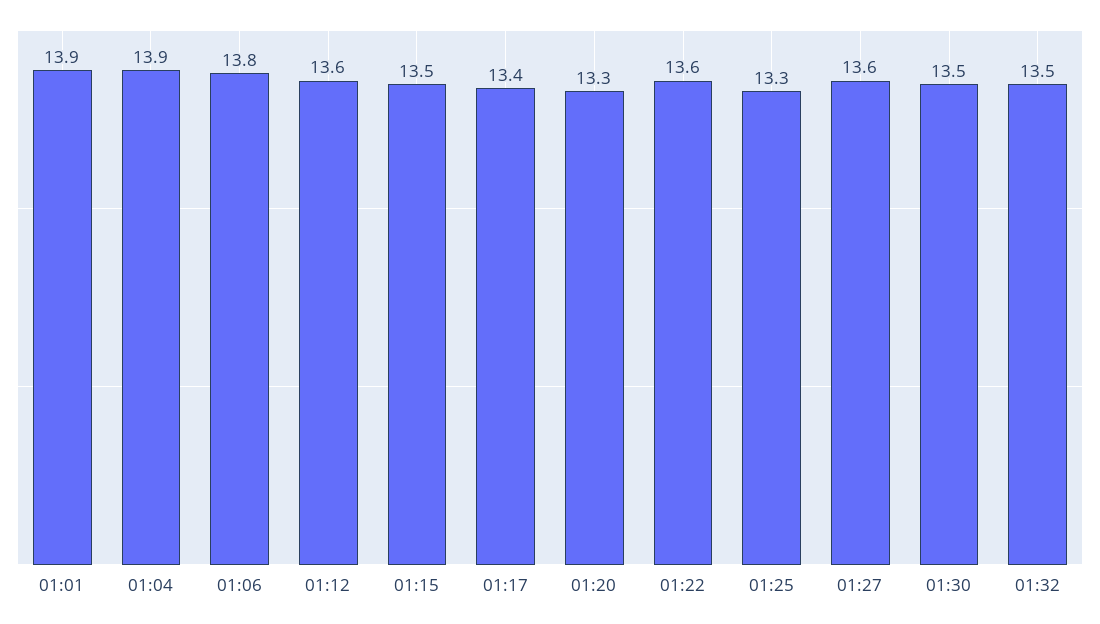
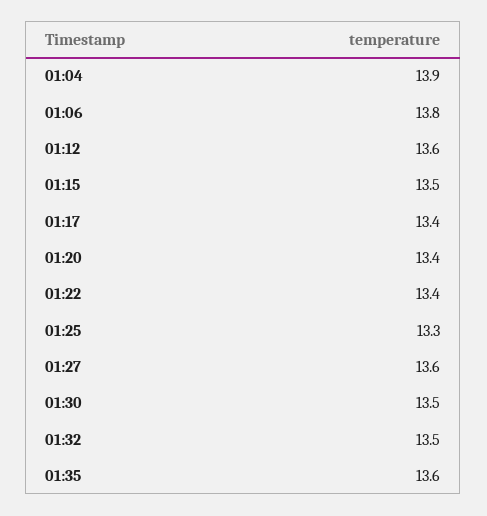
01:01: 13.9 -> none
01:20: 13.3 -> 13.4
01:22: 13.6 -> 13.4
01:35: none -> 13.6

